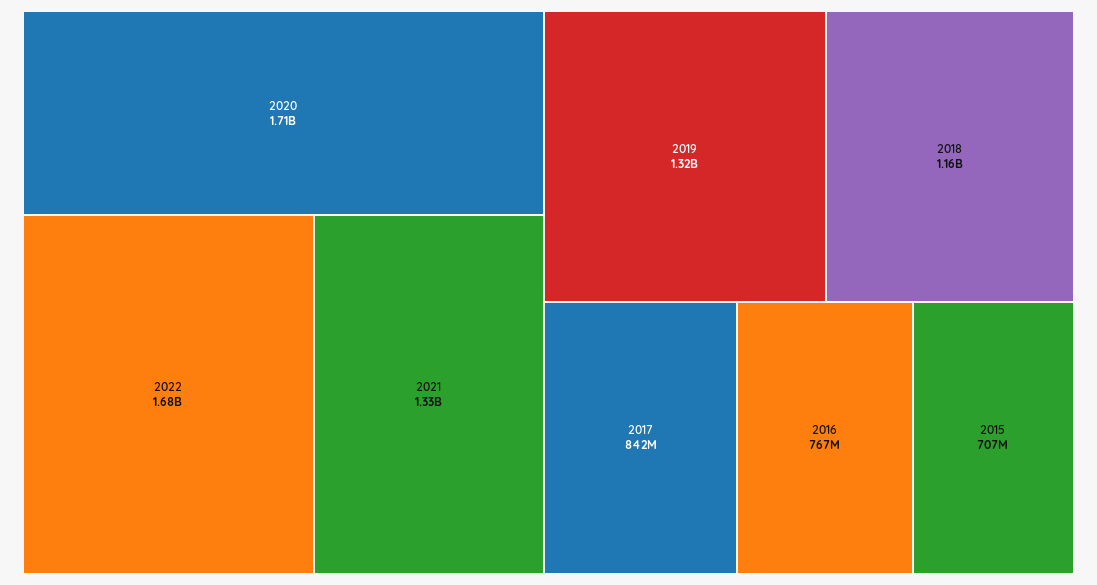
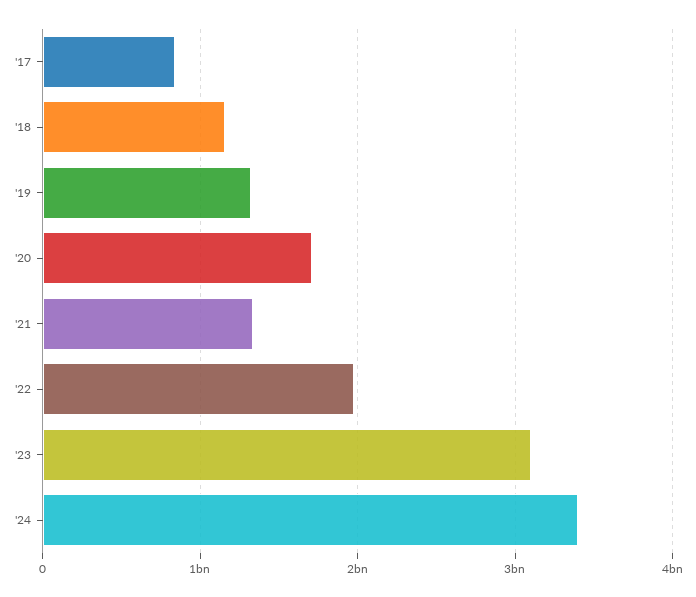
2022: 1680000000 -> 2000000000
2016: 767000000 -> none
2015: 707000000 -> none
'23: none -> 3100000000
'24: none -> 3400000000

